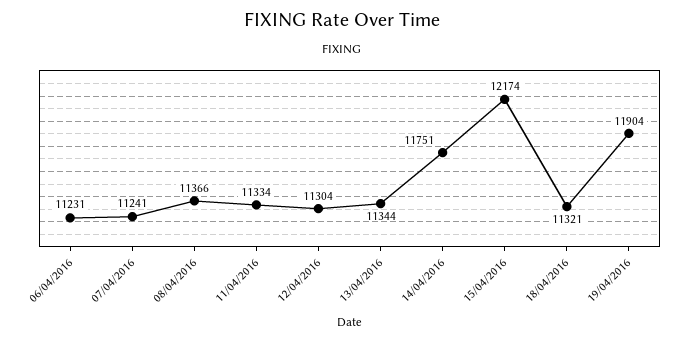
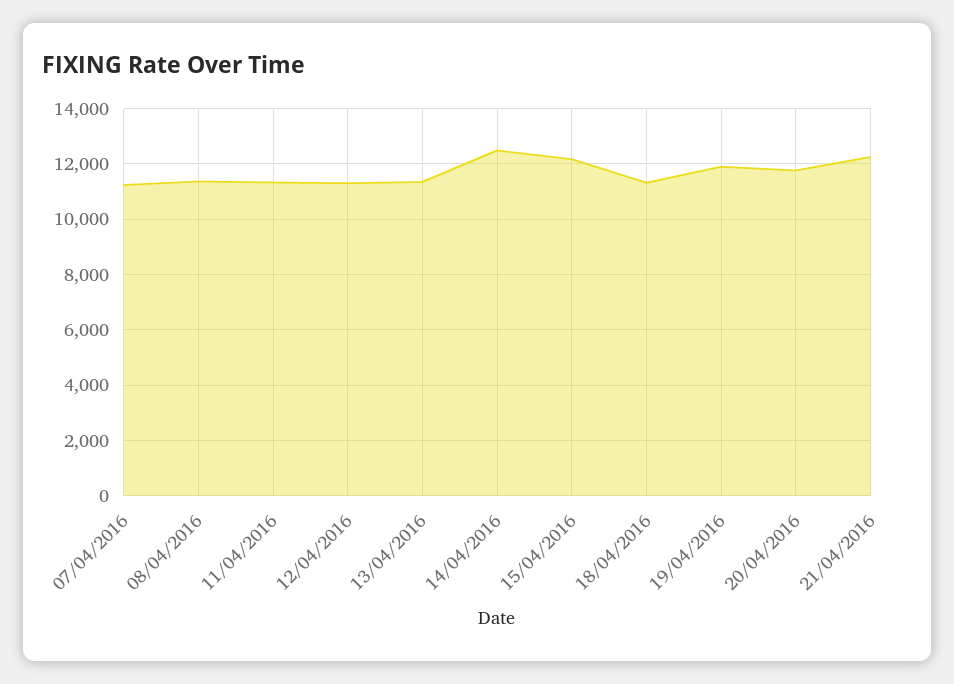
06/04/2016: 11231 -> none
14/04/2016: 11751 -> 12500
20/04/2016: none -> 11750
21/04/2016: none -> 12250

